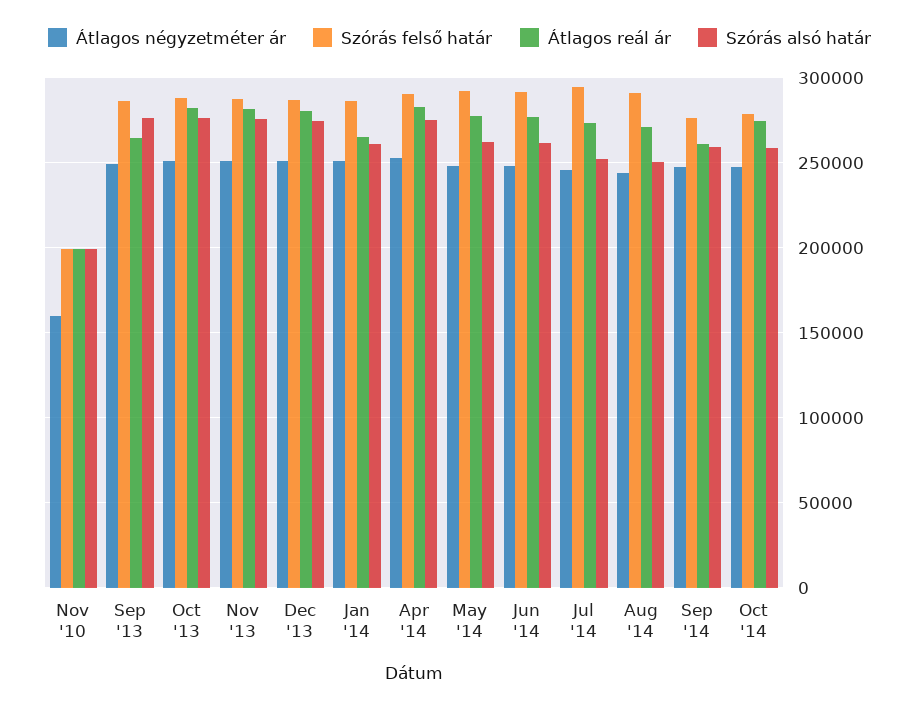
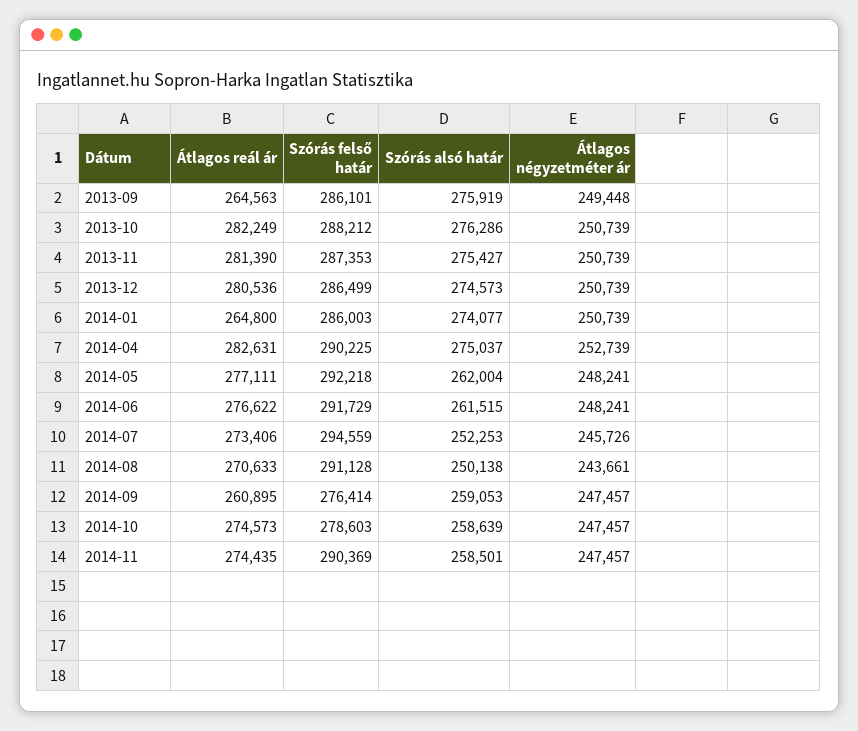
Átlagos négyzetméter ár, Nov '10: 160000 -> none
Szórás felső határ, Nov '10: 200000 -> none
Átlagos reál ár, Nov '10: 200000 -> none
Szórás alsó határ, Nov '10: 200000 -> none
Szórás alsó határ, Jan '14: 260000 -> 274077
Átlagos reál ár, 2014-11: none -> 274435
Szórás felső határ, 2014-11: none -> 290369
Szórás alsó határ, 2014-11: none -> 258501
Átlagos négyzetméter ár, 2014-11: none -> 247457

